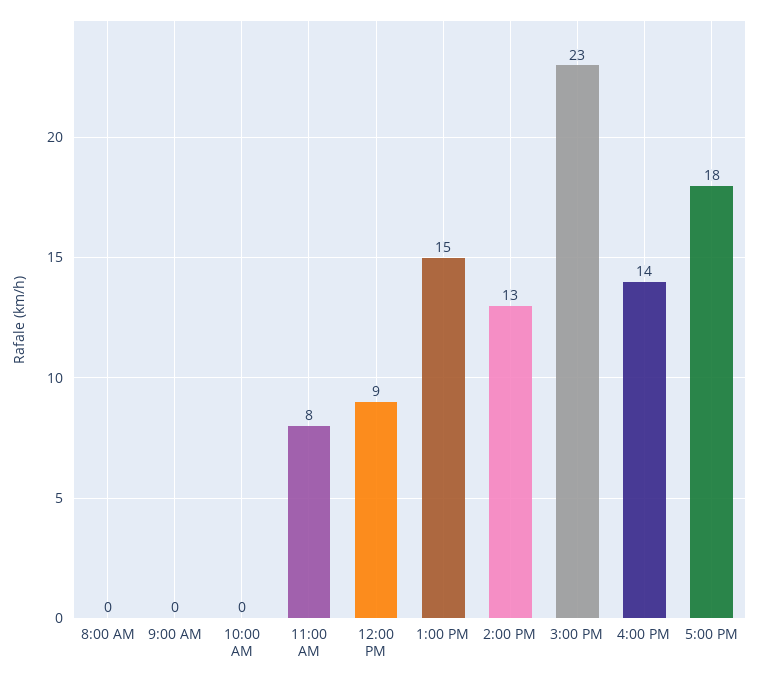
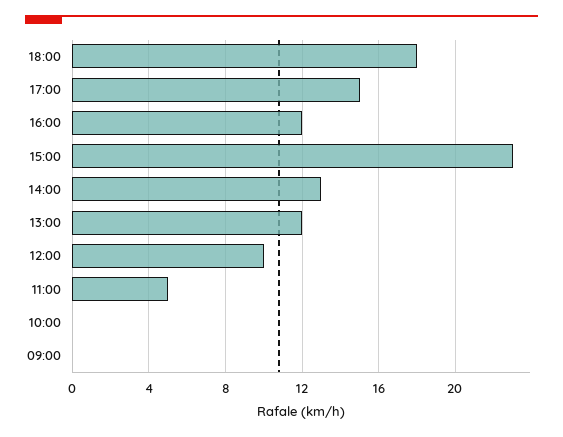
8:00 AM: 0 -> none
11:00 AM: 8 -> 5
12:00 PM: 9 -> 10
1:00 PM: 15 -> 12
4:00 PM: 14 -> 12
5:00 PM: 18 -> 15
18:00: none -> 18

